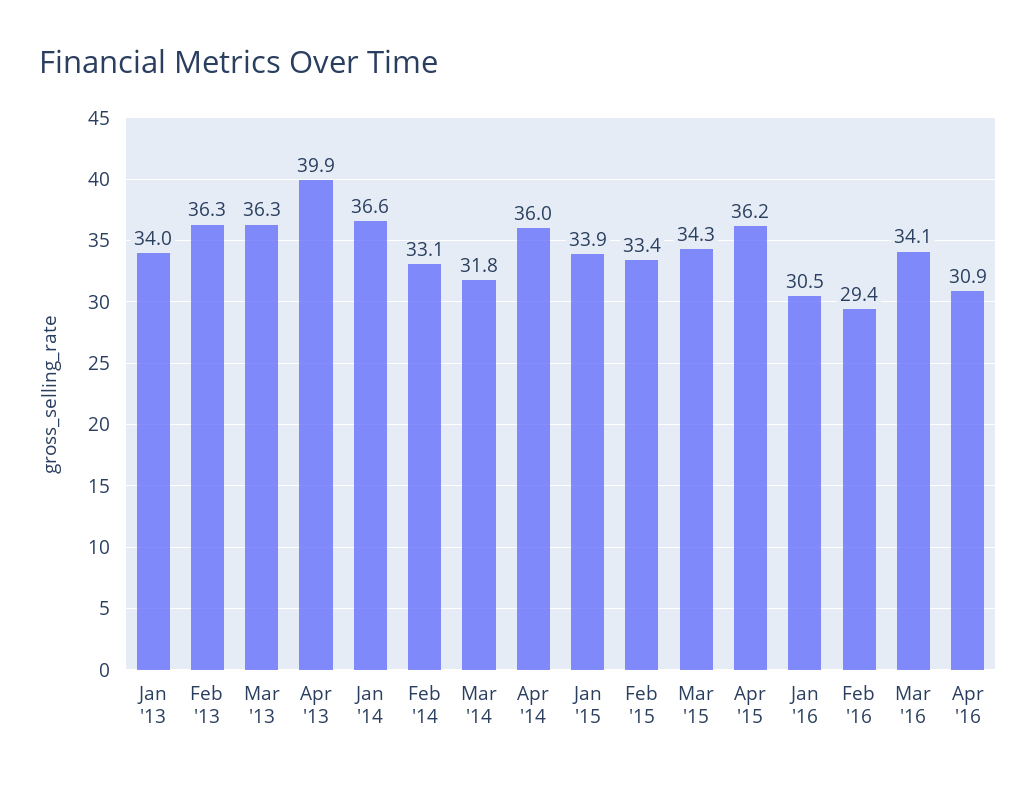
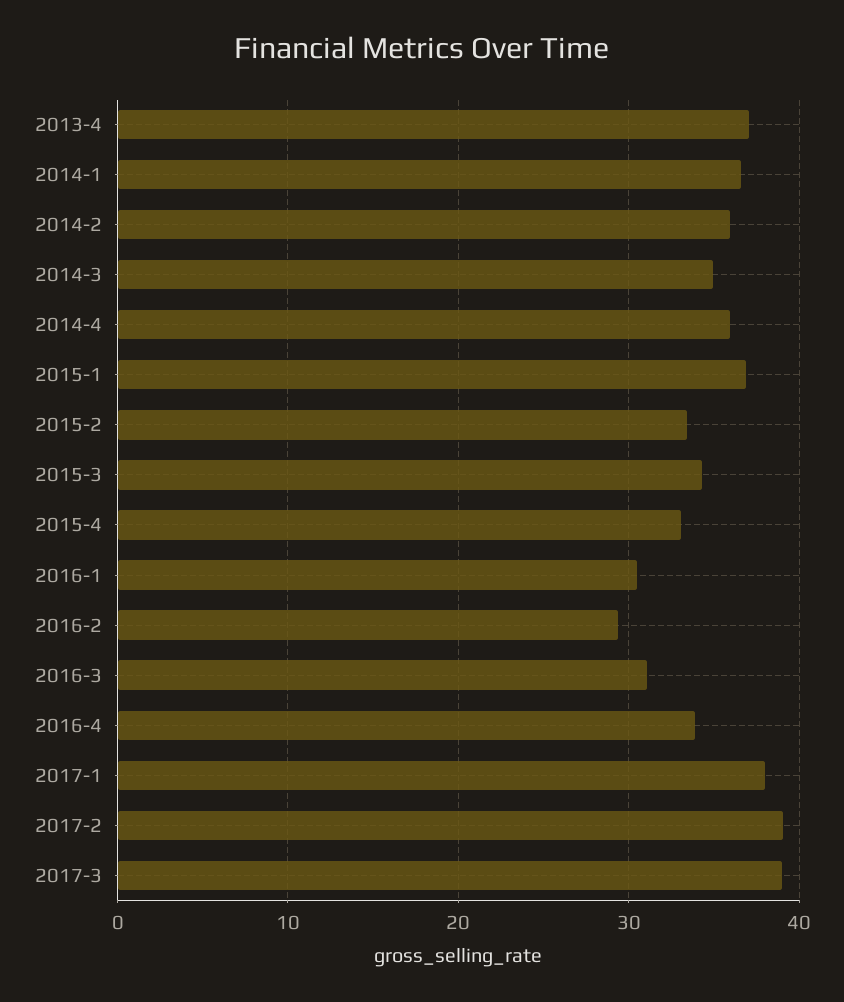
Jan '13: 34 -> none
Feb '13: 36.3 -> none
Mar '13: 36.3 -> none
Apr '13: 39.9 -> 37
Feb '14: 33.1 -> 36
Mar '14: 31.8 -> 35
Jan '15: 33.9 -> 37
Apr '15: 36.2 -> 33
Mar '16: 34.1 -> 31
Apr '16: 30.9 -> 34
2017-1: none -> 38
2017-2: none -> 39
2017-3: none -> 39

